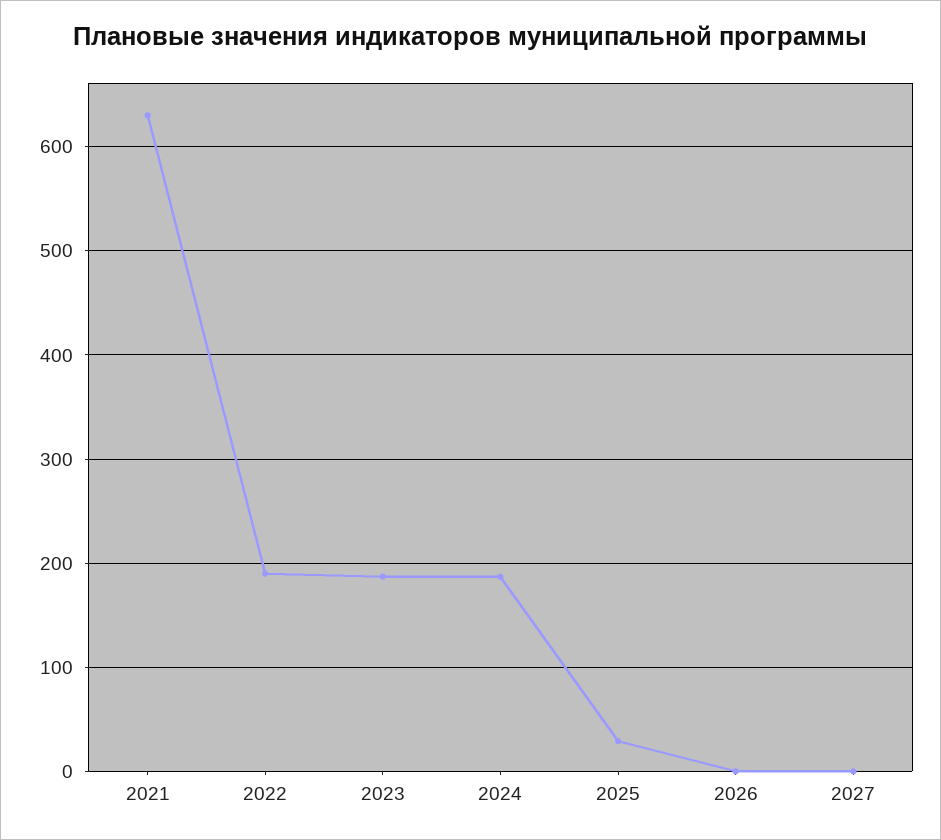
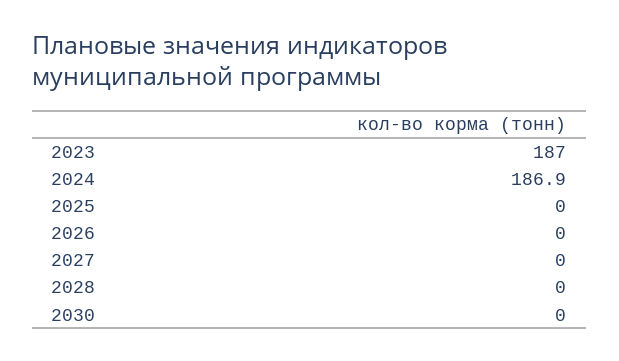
2021: 630 -> none
2022: 190 -> none
2025: 30 -> 0
2028: none -> 0
2030: none -> 0

